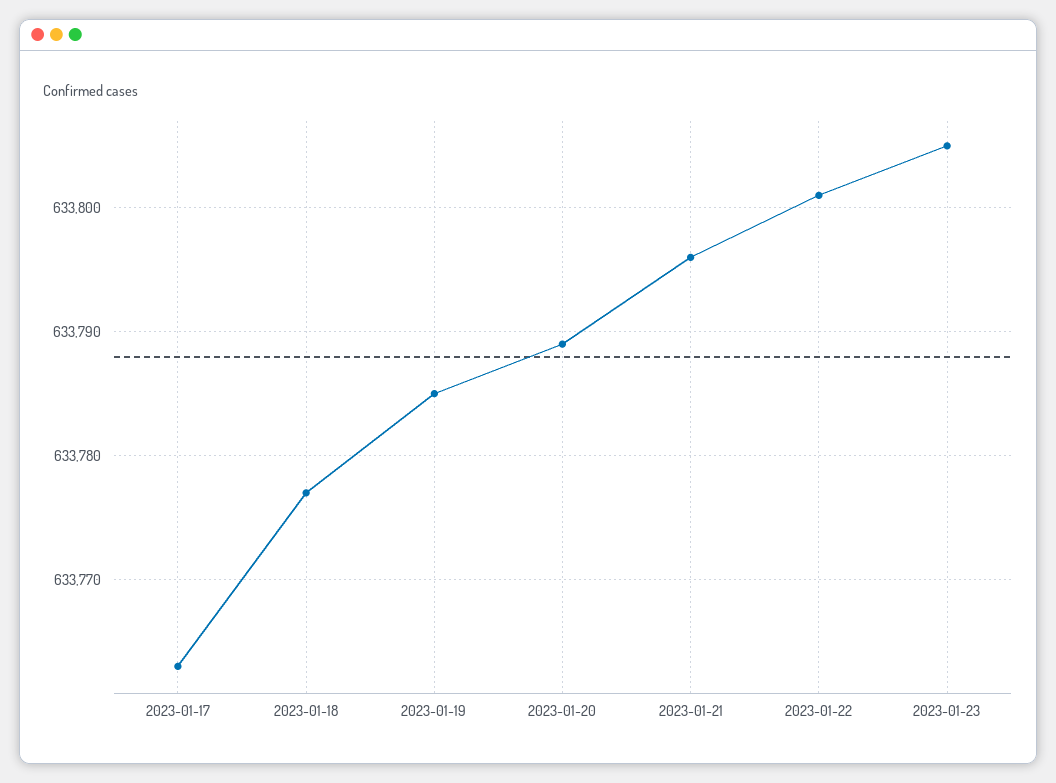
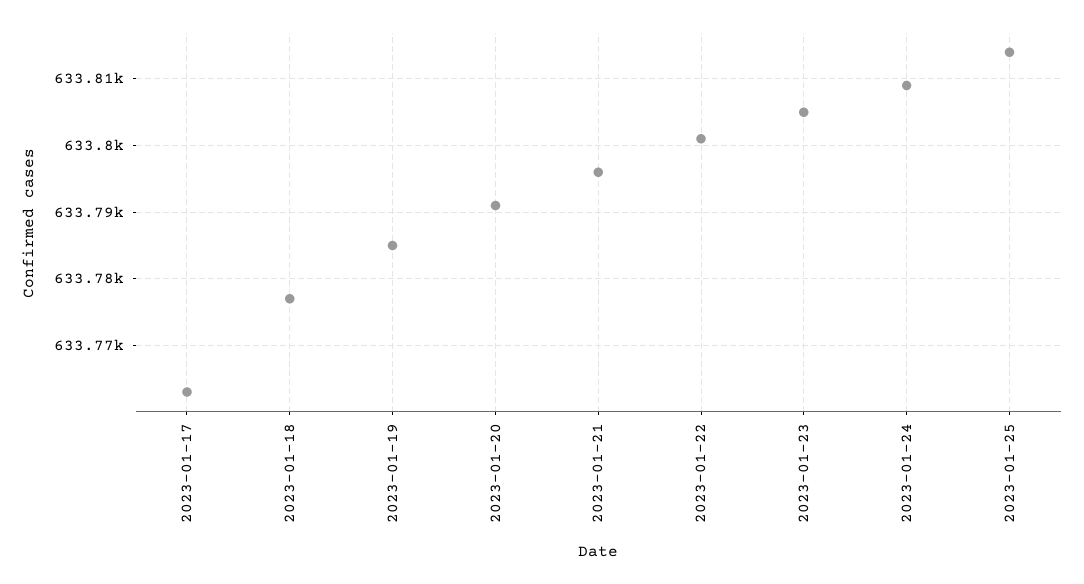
2023-01-20: 633789 -> 633791
2023-01-24: none -> 633809
2023-01-25: none -> 633814

